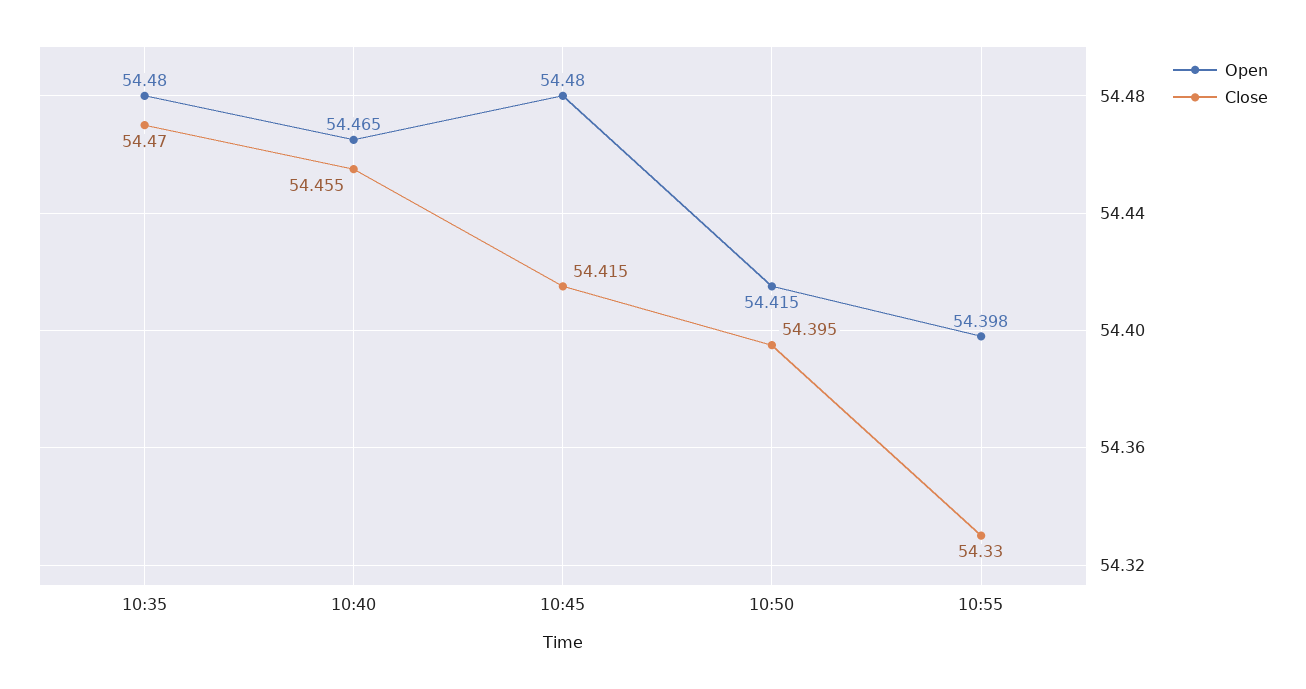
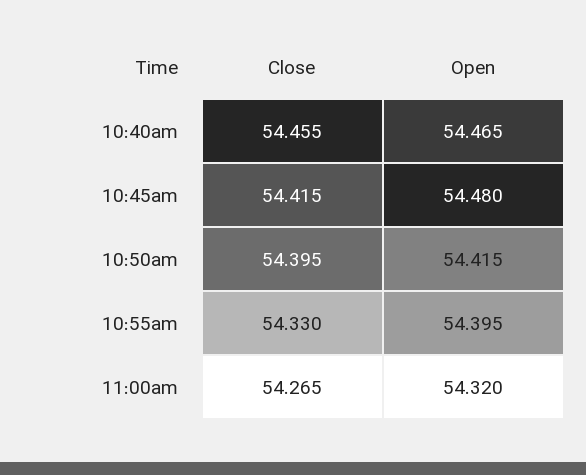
Open, 10:35: 54.48 -> none
Close, 10:35: 54.47 -> none
Open, 10:55: 54.398 -> 54.395
Close, 11:00am: none -> 54.265
Open, 11:00am: none -> 54.32

